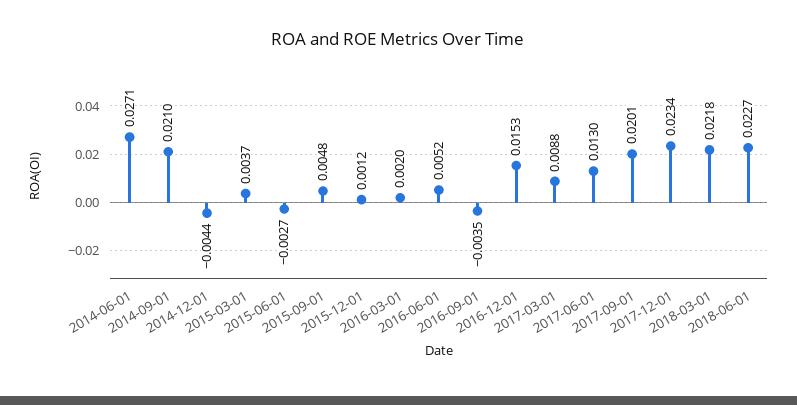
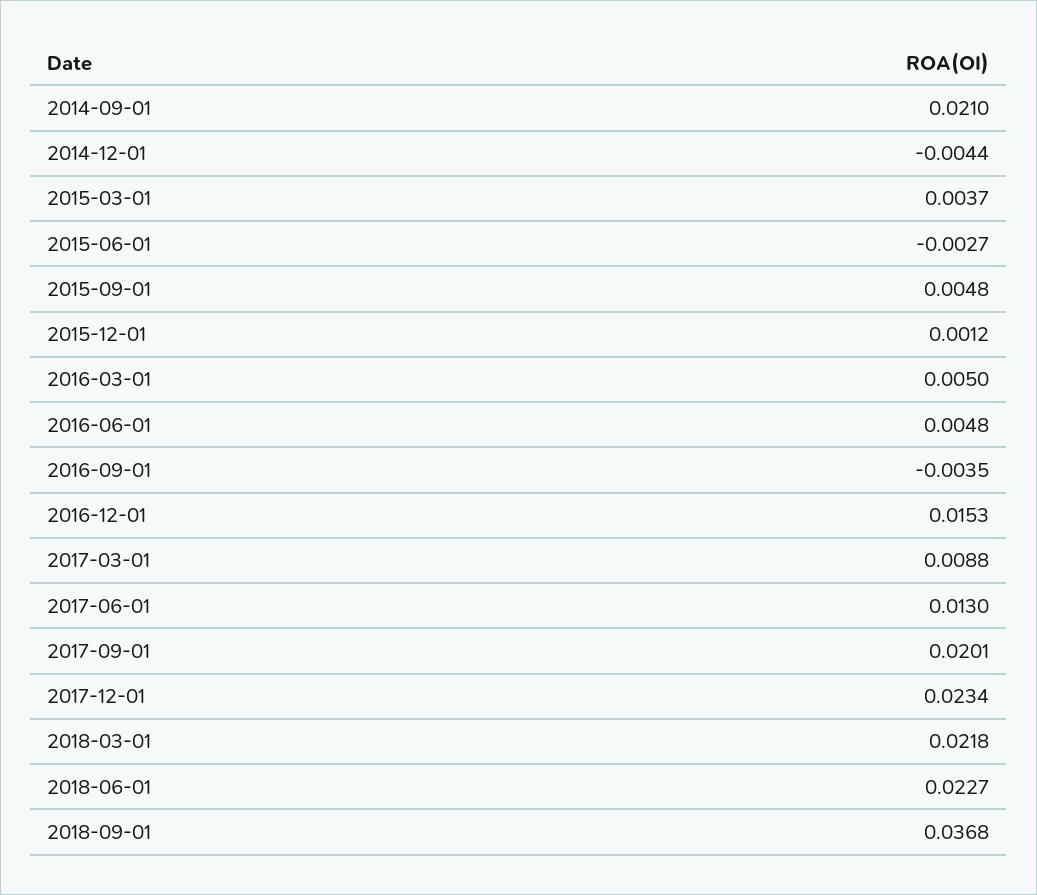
2014-06-01: 0.0271 -> none
2016-03-01: 0.002 -> 0.005
2016-06-01: 0.0052 -> 0.0048
2018-09-01: none -> 0.0368

